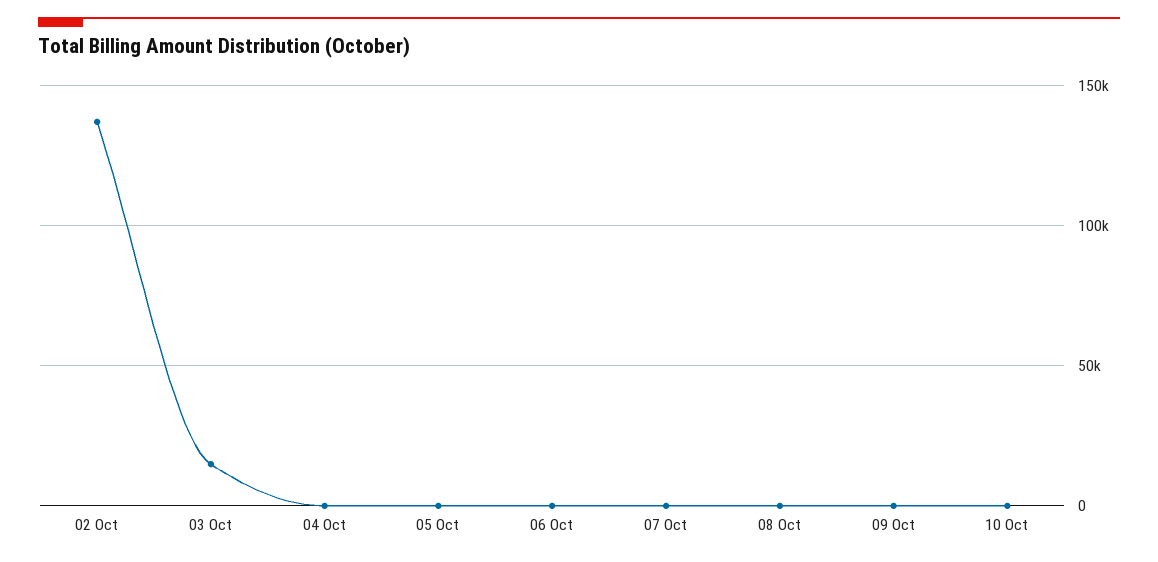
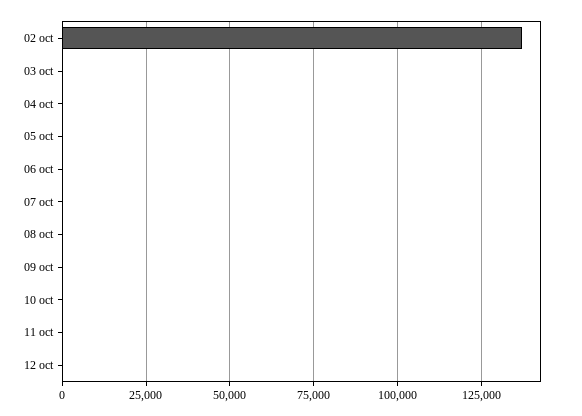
03 Oct: 15000 -> 0
11 oct: none -> 0
12 oct: none -> 0

